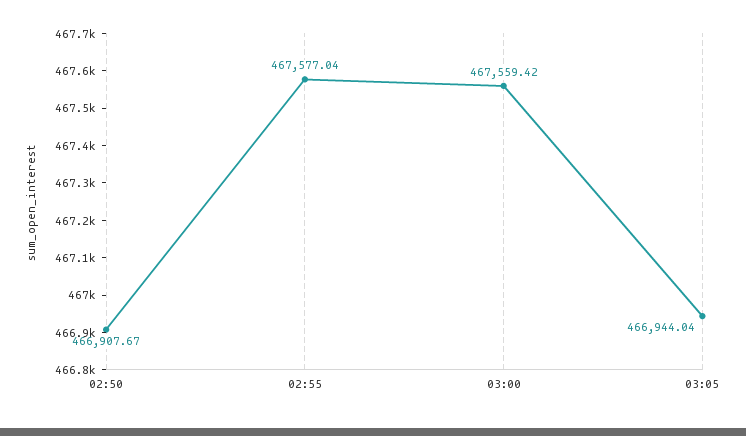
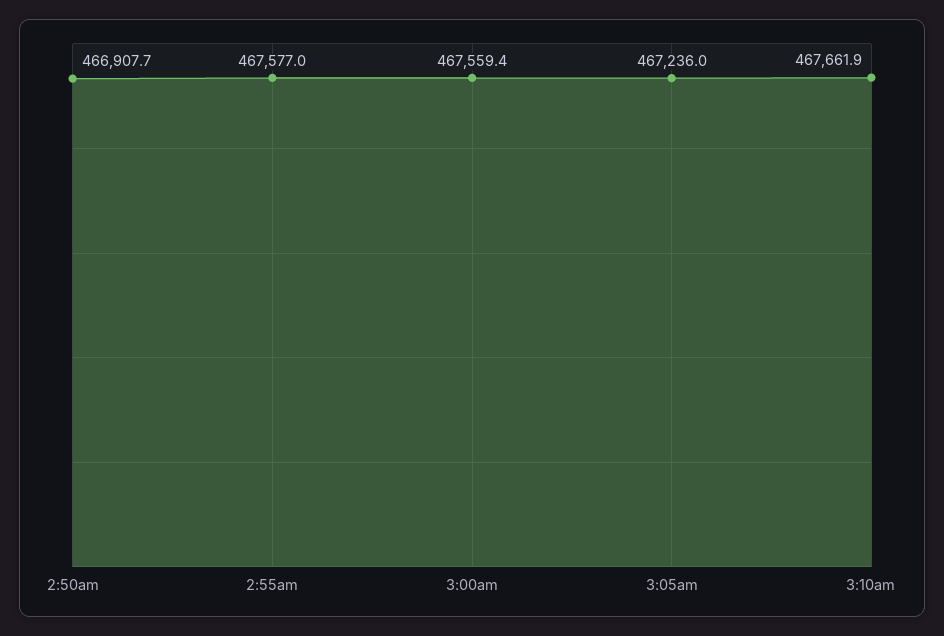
03:05: 466944.04 -> 467236
3:10am: none -> 467661.9

